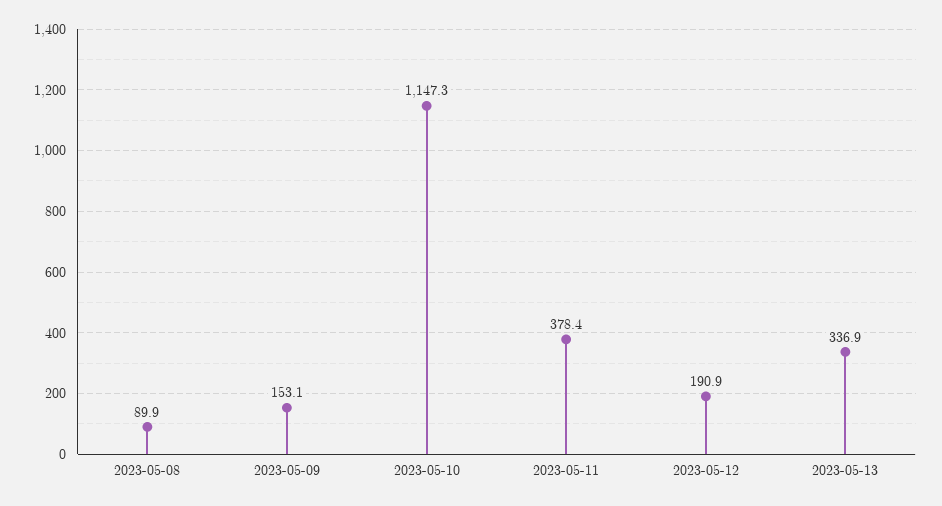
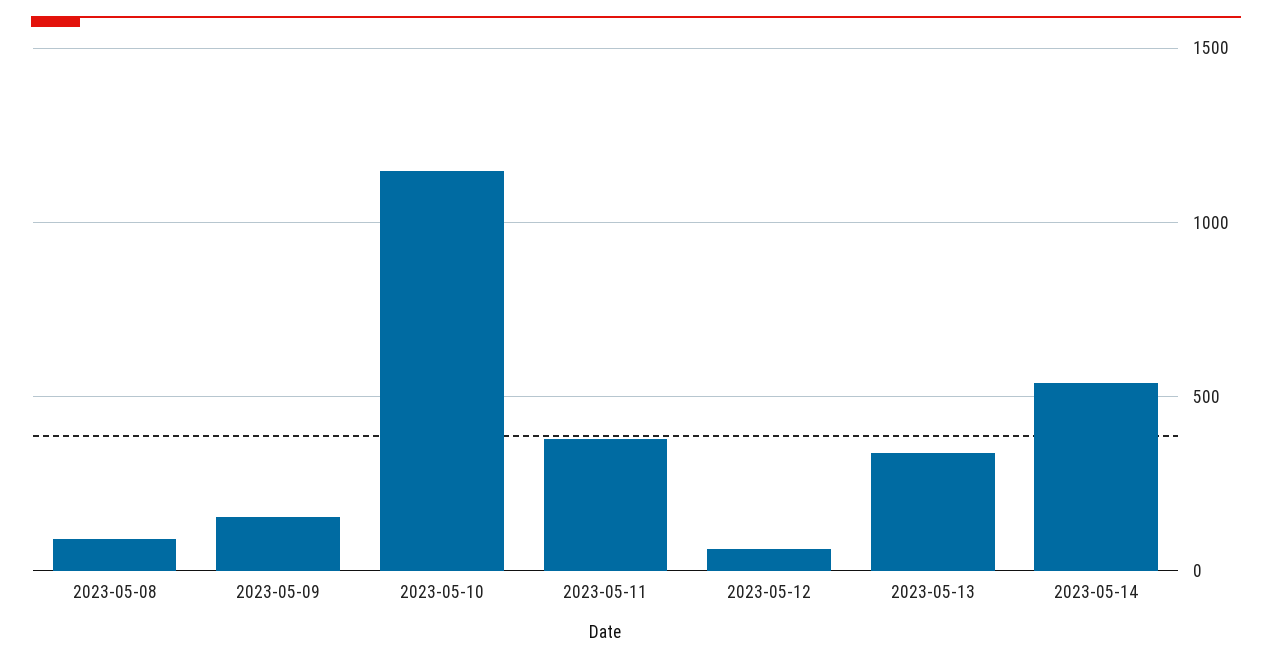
2023-05-12: 190.9 -> 50
2023-05-14: none -> 550

